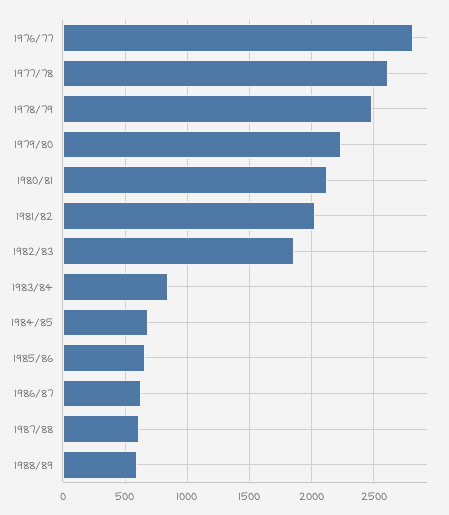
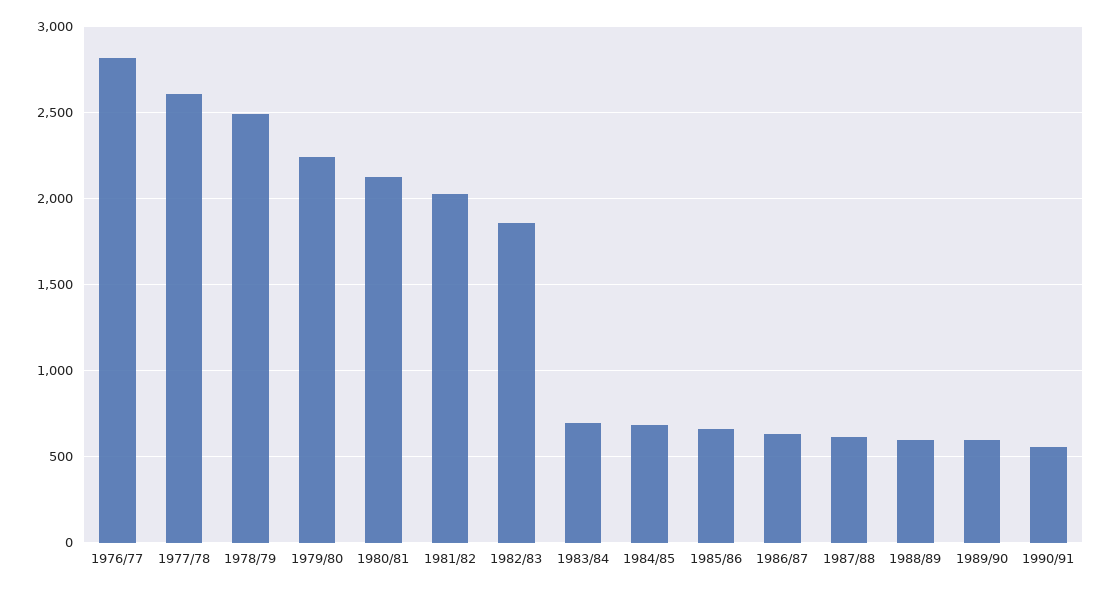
1983/84: 850 -> 700
1989/90: none -> 600
1990/91: none -> 550

